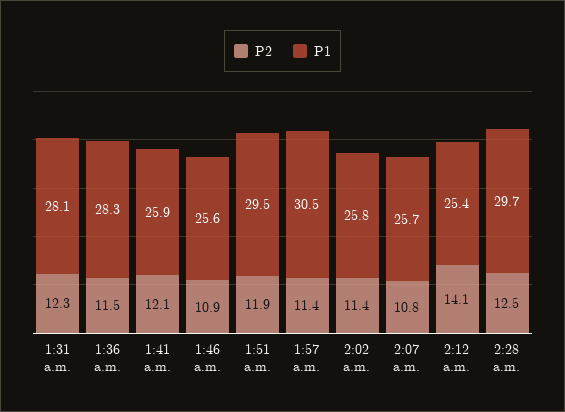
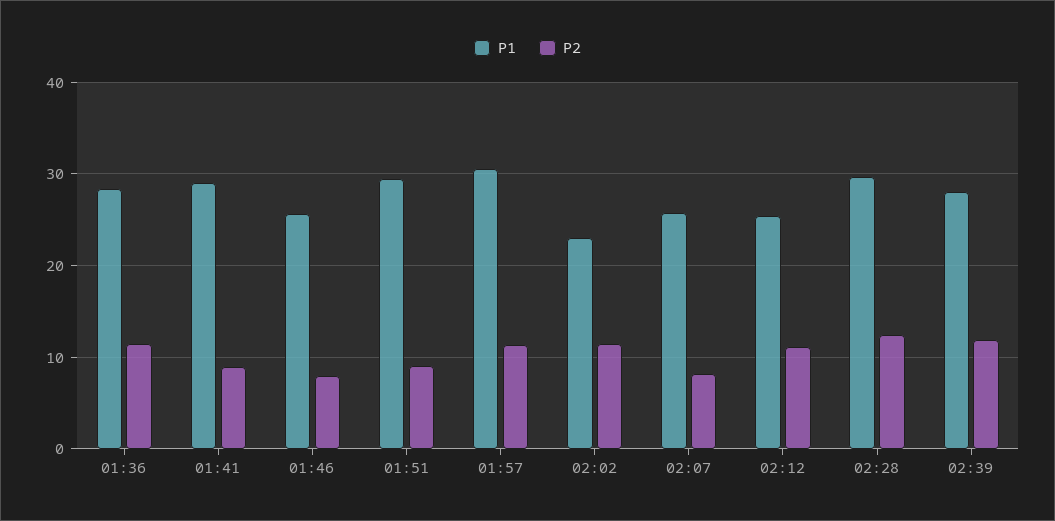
P2, 1:31 a.m.: 12.3 -> none
P1, 1:31 a.m.: 28.1 -> none
P2, 1:41 a.m.: 12.1 -> 9
P1, 1:41 a.m.: 25.9 -> 29
P2, 1:46 a.m.: 10.9 -> 8
P2, 1:51 a.m.: 11.9 -> 9
P1, 2:02 a.m.: 25.8 -> 23
P2, 2:07 a.m.: 10.8 -> 8
P2, 2:12 a.m.: 14.1 -> 11
P1, 02:39: none -> 28
P2, 02:39: none -> 12

